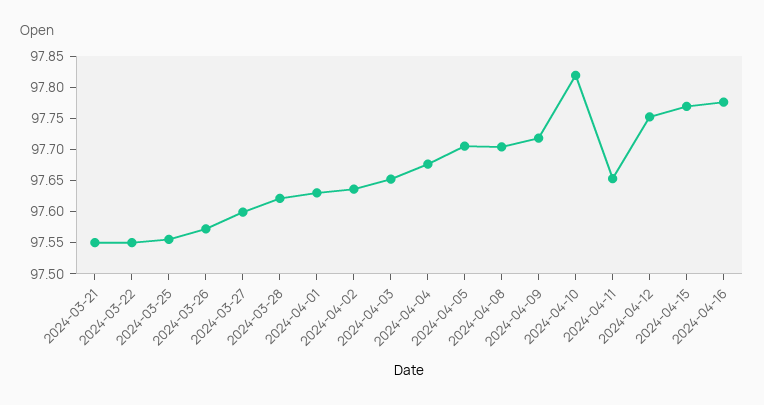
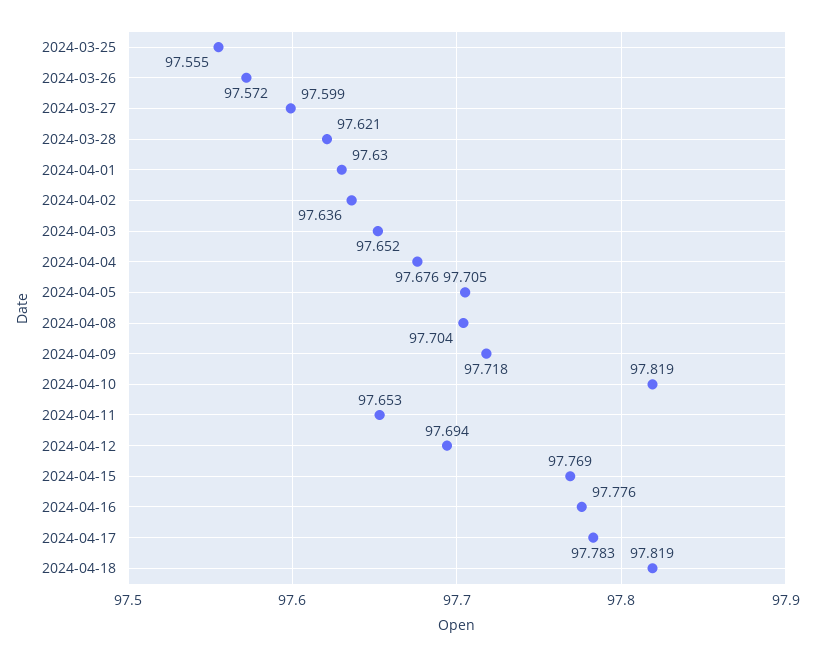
2024-03-21: 97.55 -> none
2024-03-22: 97.55 -> none
2024-04-12: 97.75 -> 97.694
2024-04-17: none -> 97.783
2024-04-18: none -> 97.819

